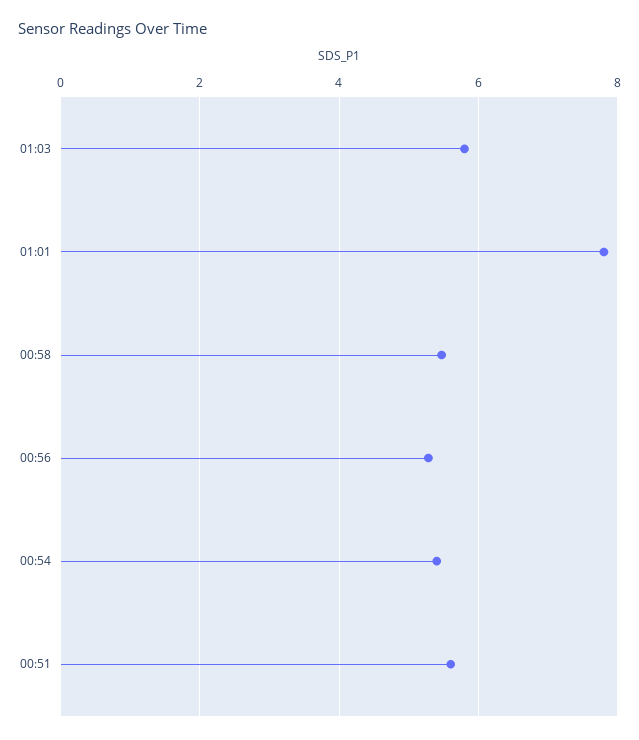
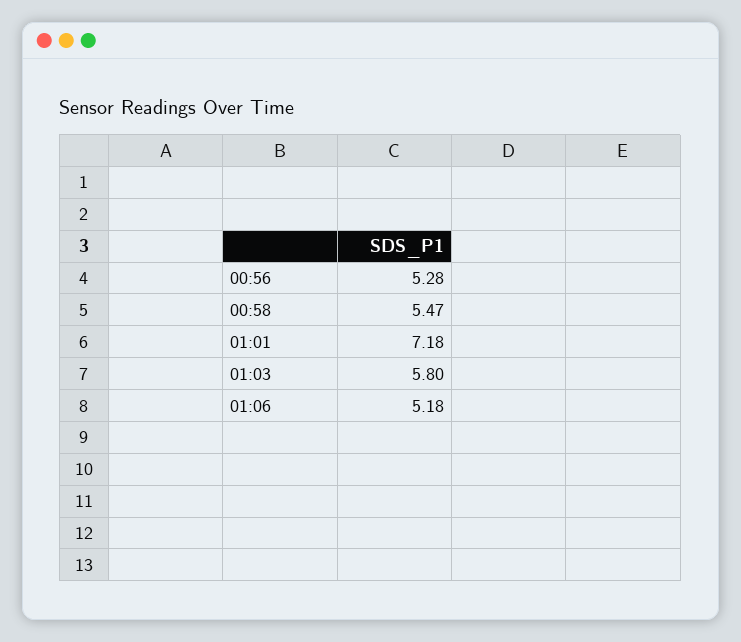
01:01: 7.8 -> 7.18
00:54: 5.4 -> none
00:51: 5.6 -> none
01:06: none -> 5.18

